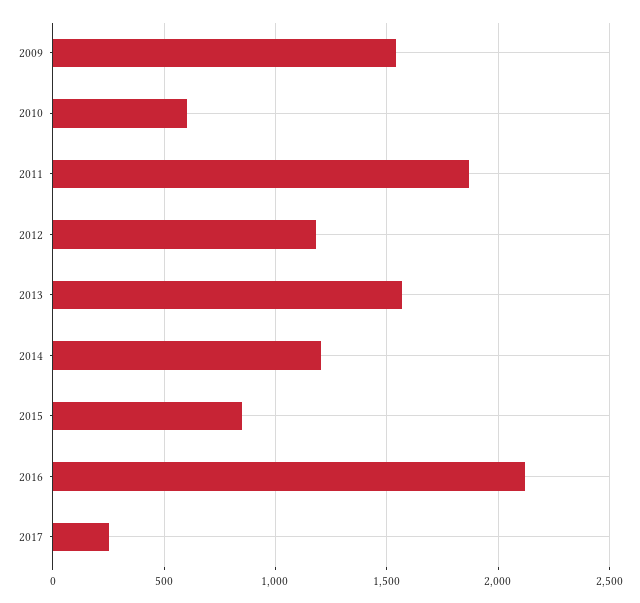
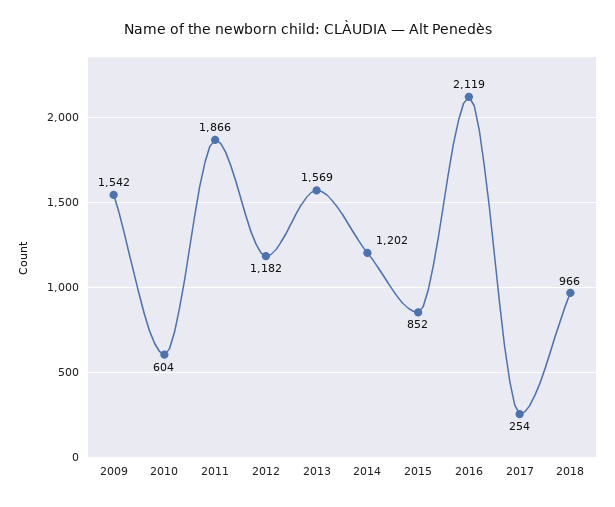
2018: none -> 966

